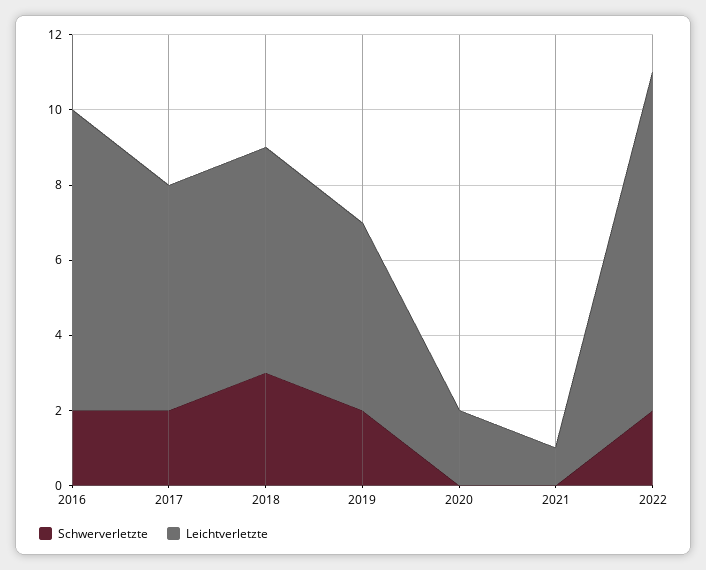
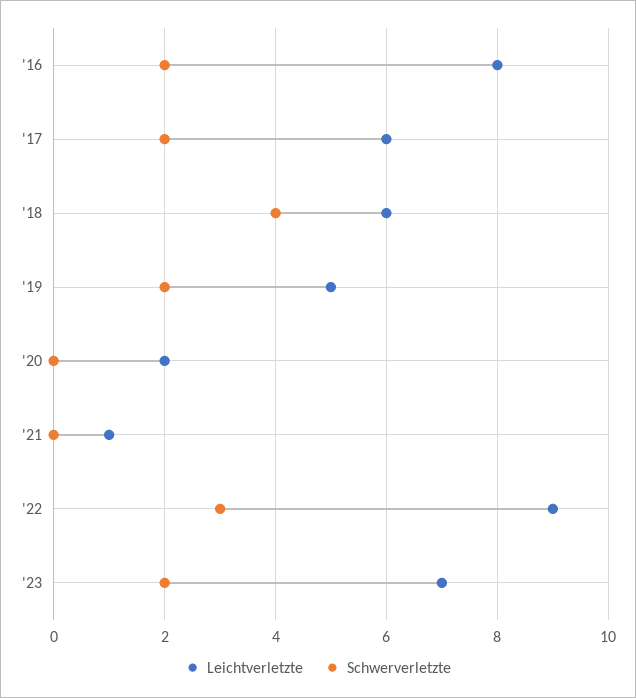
Schwerverletzte, 2018: 3 -> 4
Schwerverletzte, 2022: 2 -> 3
Leichtverletzte, '23: none -> 7
Schwerverletzte, '23: none -> 2

